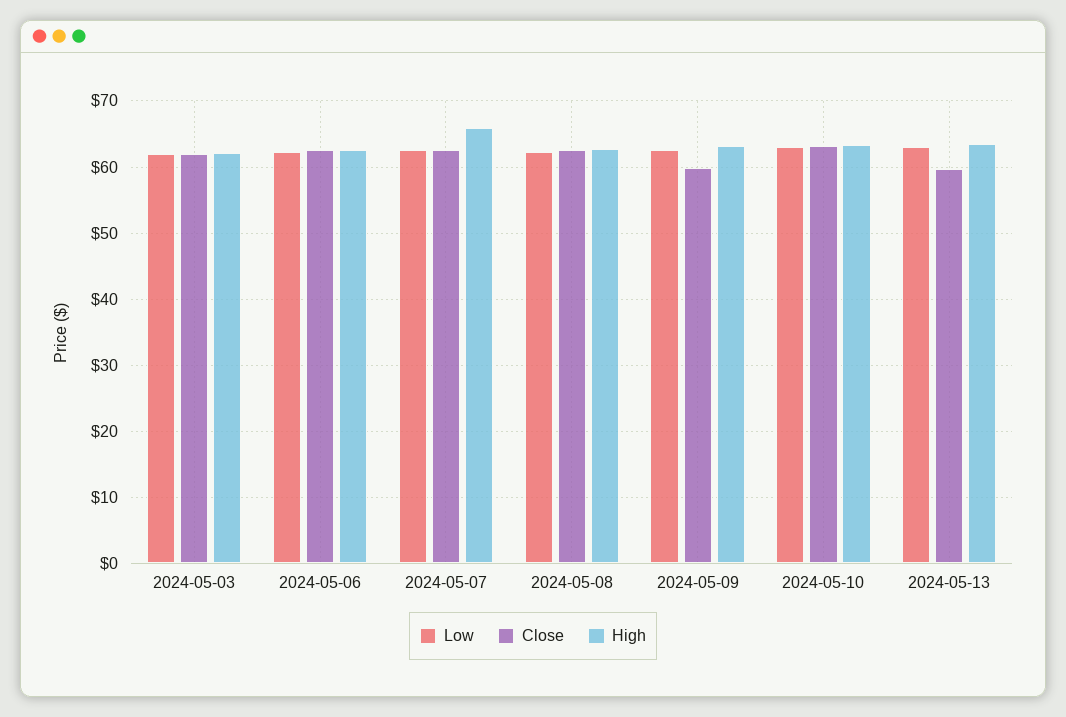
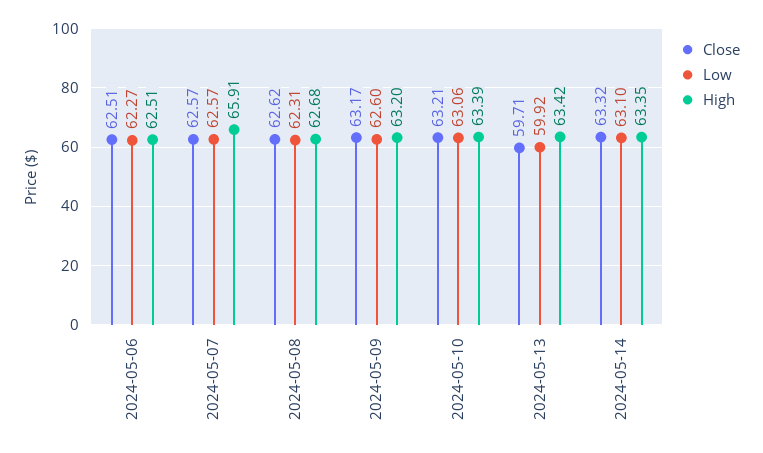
Low, 2024-05-03: 62 -> none
Close, 2024-05-03: 62 -> none
High, 2024-05-03: 62 -> none
Close, 2024-05-09: 60 -> 63.17
Low, 2024-05-13: 63 -> 59.92
Close, 2024-05-14: none -> 63.32
Low, 2024-05-14: none -> 63.1
High, 2024-05-14: none -> 63.35

